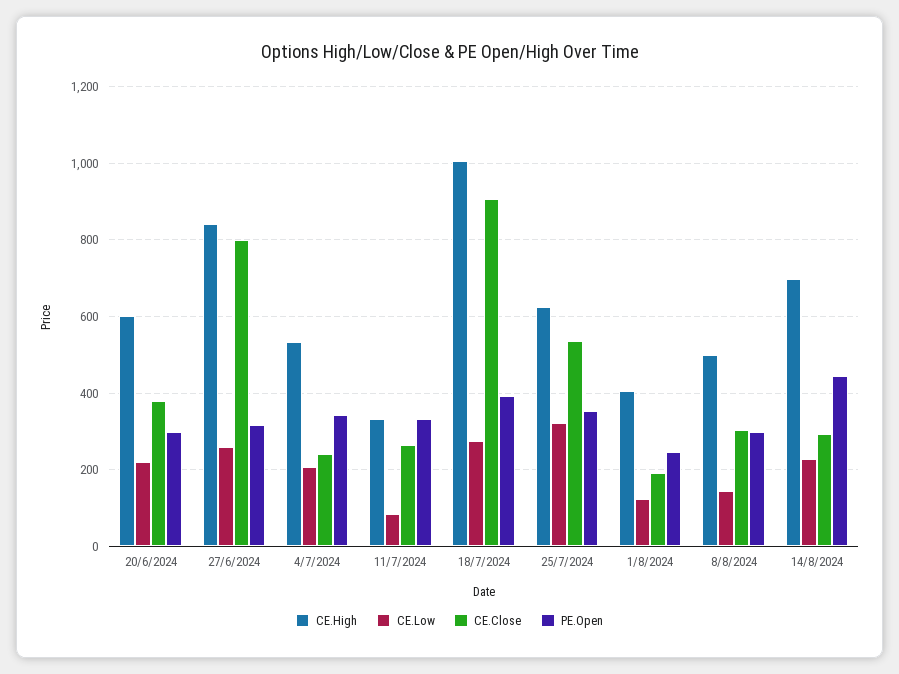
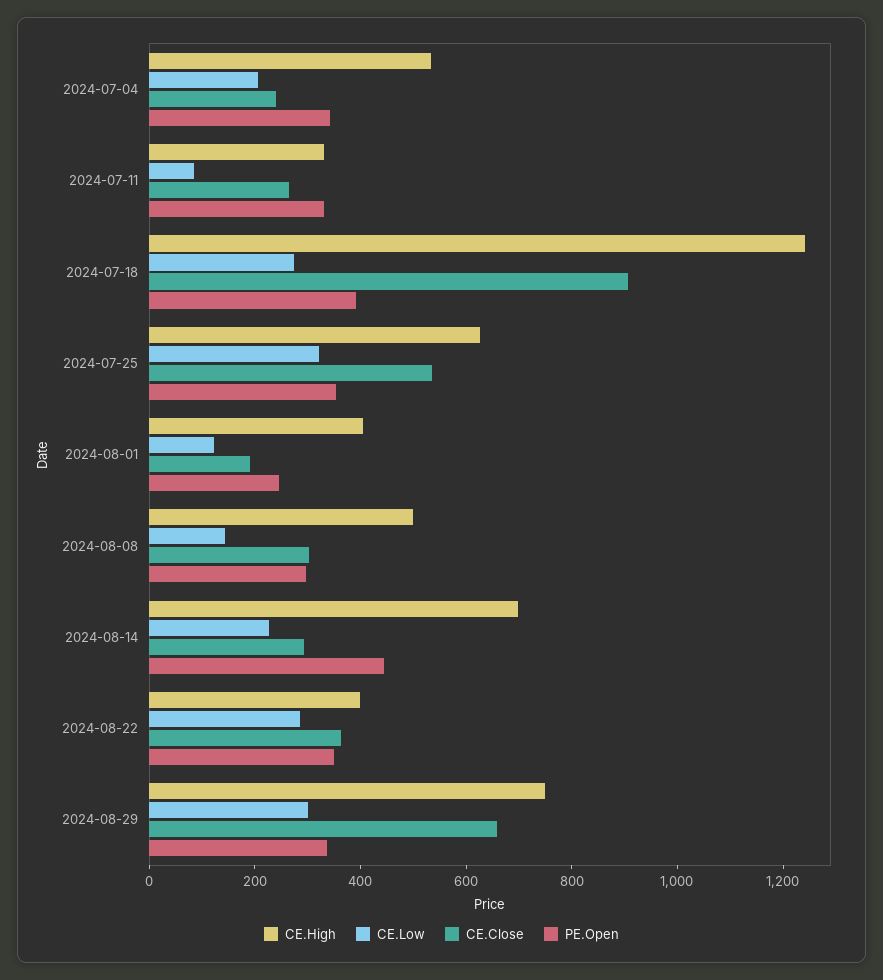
CE.High, 20/6/2024: 600 -> none
CE.Low, 20/6/2024: 220 -> none
CE.Close, 20/6/2024: 380 -> none
PE.Open, 20/6/2024: 300 -> none
CE.High, 27/6/2024: 840 -> none
CE.Low, 27/6/2024: 260 -> none
CE.Close, 27/6/2024: 800 -> none
PE.Open, 27/6/2024: 320 -> none
CE.High, 18/7/2024: 1000 -> 1250
CE.High, 2024-08-22: none -> 400
CE.Low, 2024-08-22: none -> 300
CE.Close, 2024-08-22: none -> 350
PE.Open, 2024-08-22: none -> 350
CE.High, 2024-08-29: none -> 750
CE.Low, 2024-08-29: none -> 300
CE.Close, 2024-08-29: none -> 650
PE.Open, 2024-08-29: none -> 350

